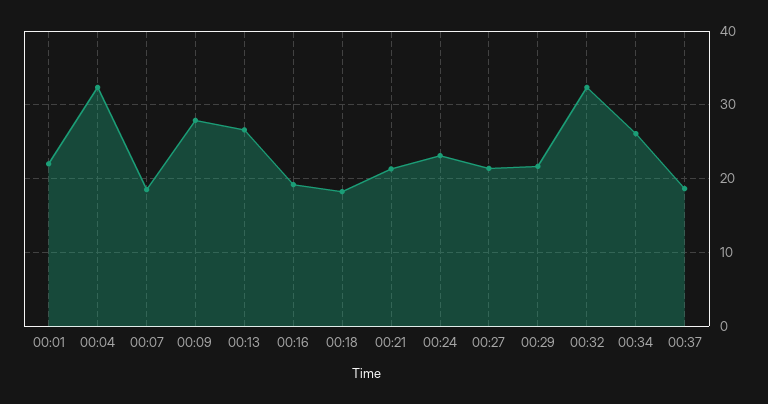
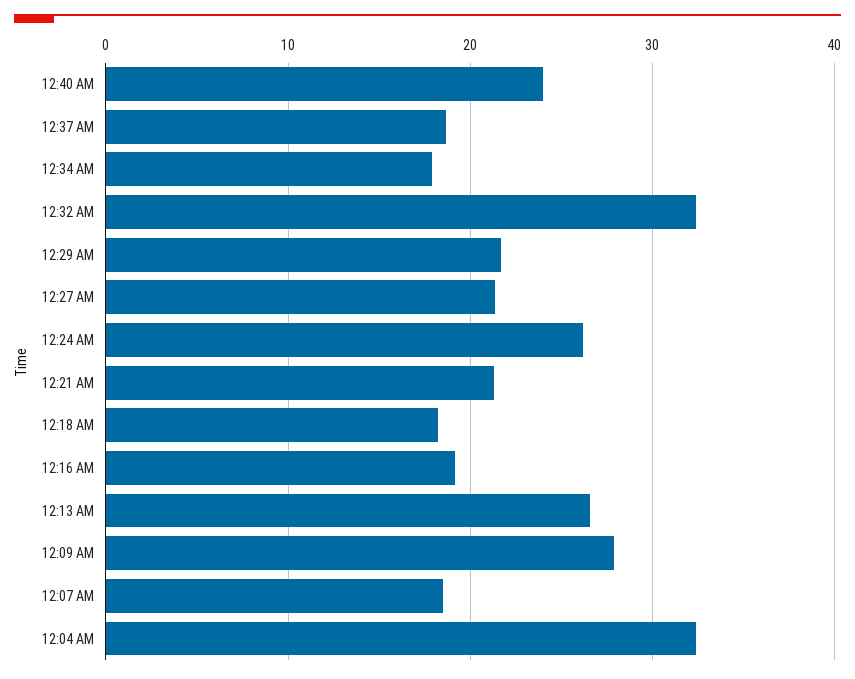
00:01: 22 -> none
00:24: 23 -> 26
00:34: 26 -> 18
12:40 AM: none -> 24

